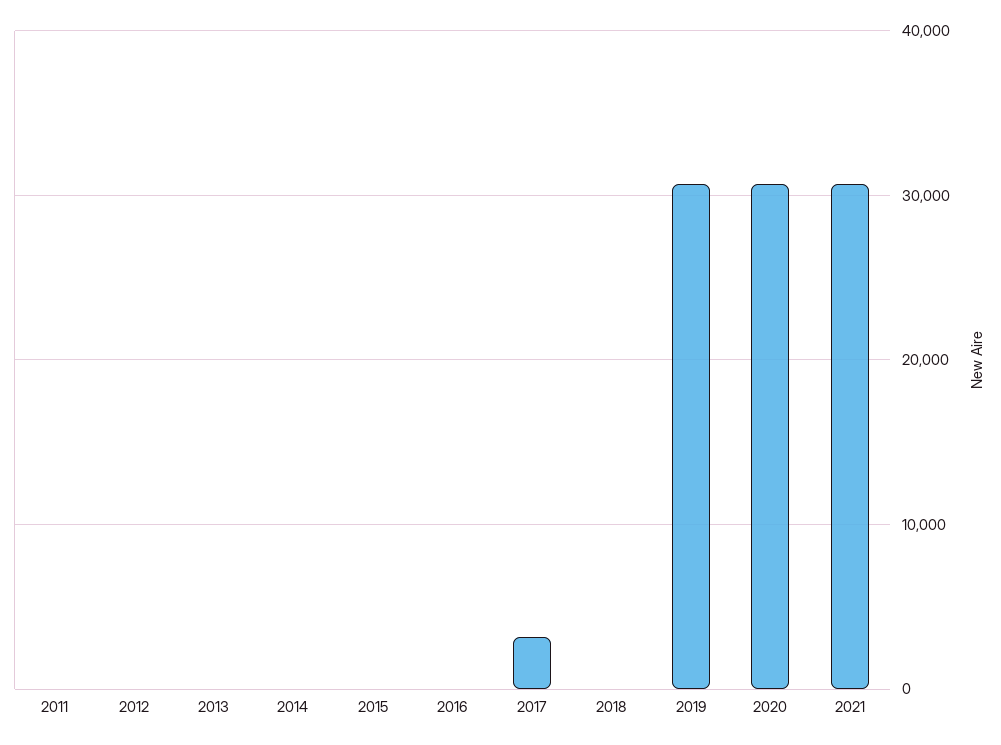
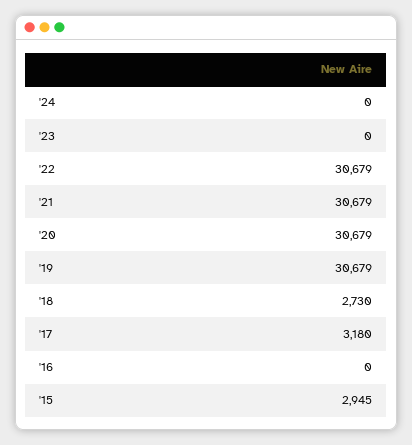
2011: 0 -> none
2012: 0 -> none
2013: 0 -> none
2014: 0 -> none
2015: 0 -> 2945
2018: 0 -> 2730
'24: none -> 0
'23: none -> 0
'22: none -> 30679

